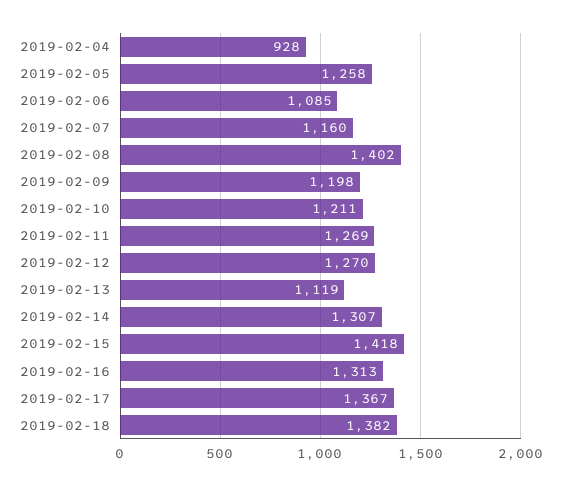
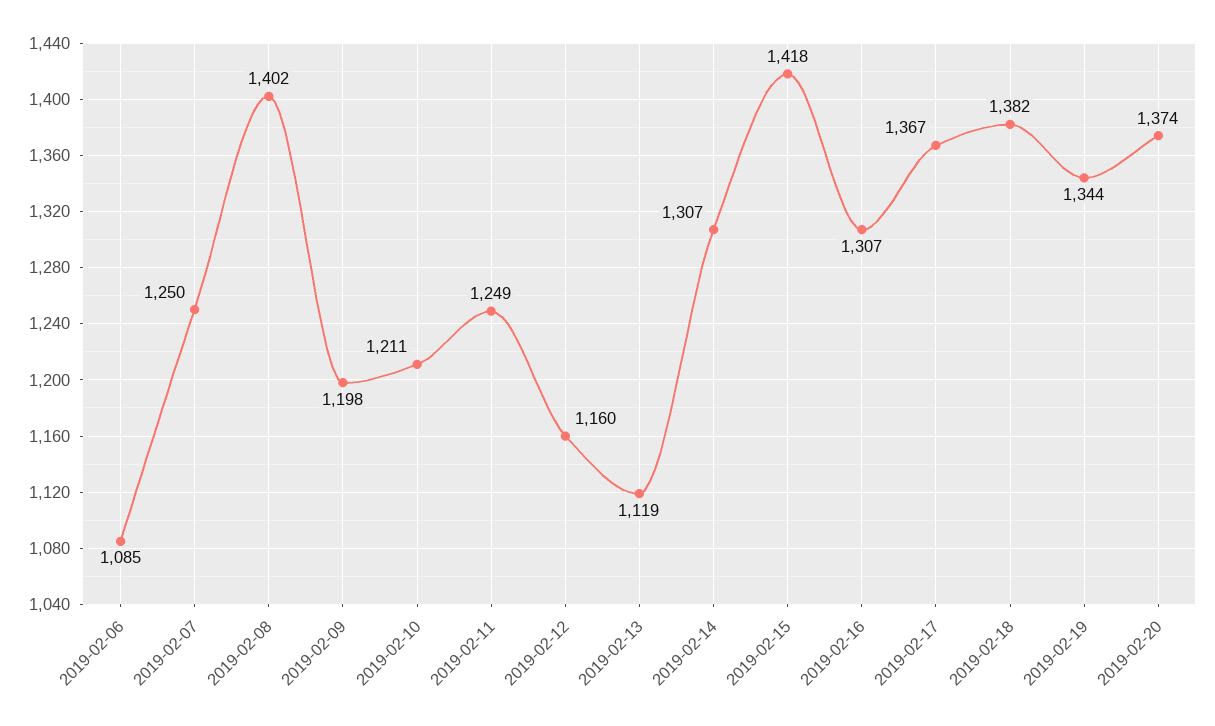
2019-02-04: 928 -> none
2019-02-05: 1258 -> none
2019-02-07: 1160 -> 1250
2019-02-11: 1269 -> 1249
2019-02-12: 1270 -> 1160
2019-02-16: 1313 -> 1307
2019-02-19: none -> 1344
2019-02-20: none -> 1374

